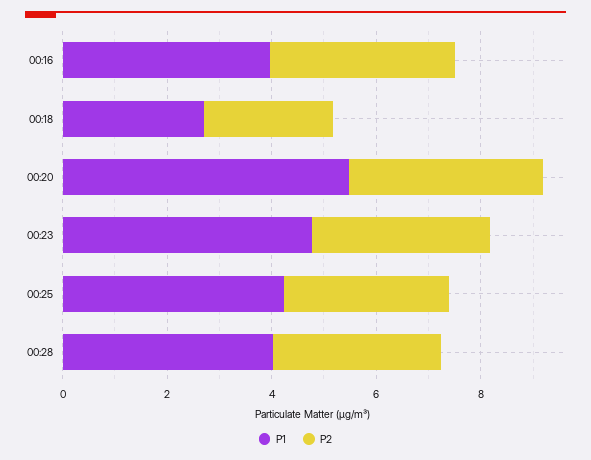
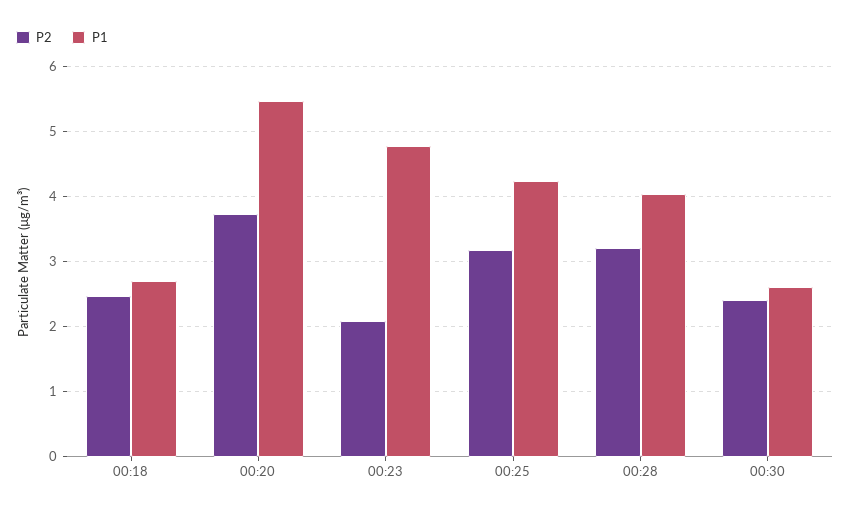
P1, 00:16: 4 -> none
P2, 00:16: 3.5 -> none
P2, 00:23: 3.5 -> 2.1
P2, 00:30: none -> 2.4
P1, 00:30: none -> 2.6

